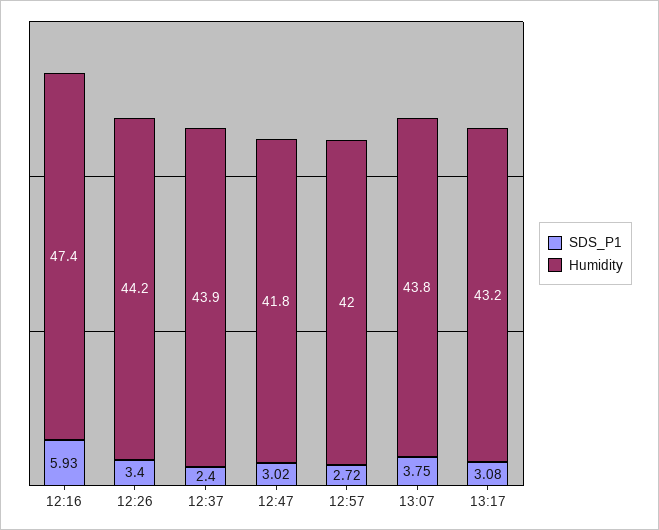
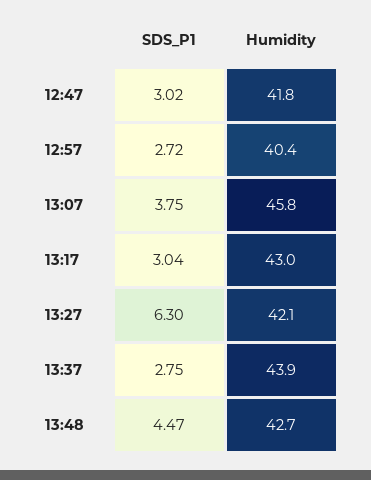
SDS_P1, 12:16: 5.93 -> none
Humidity, 12:16: 47.4 -> none
SDS_P1, 12:26: 3.4 -> none
Humidity, 12:26: 44.2 -> none
SDS_P1, 12:37: 2.4 -> none
Humidity, 12:37: 43.9 -> none
Humidity, 12:57: 42 -> 40.4
Humidity, 13:07: 43.8 -> 45.8
SDS_P1, 13:17: 3.08 -> 3.04
Humidity, 13:17: 43.2 -> 43
SDS_P1, 13:27: none -> 6.3
Humidity, 13:27: none -> 42.1
SDS_P1, 13:37: none -> 2.75
Humidity, 13:37: none -> 43.9
SDS_P1, 13:48: none -> 4.47
Humidity, 13:48: none -> 42.7

